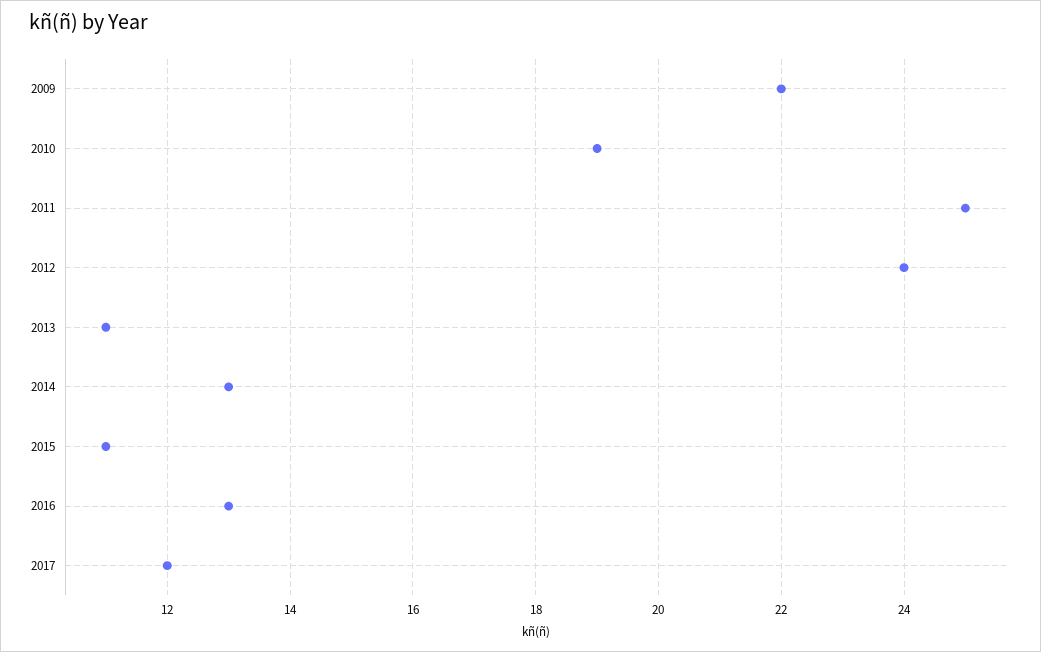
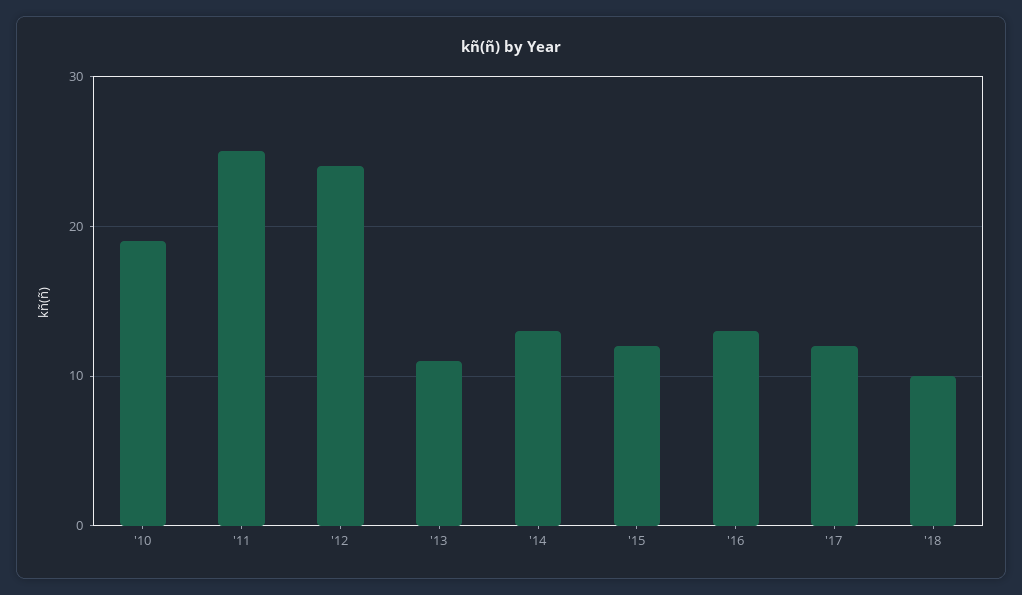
2009: 22 -> none
2015: 11 -> 12
'18: none -> 10

